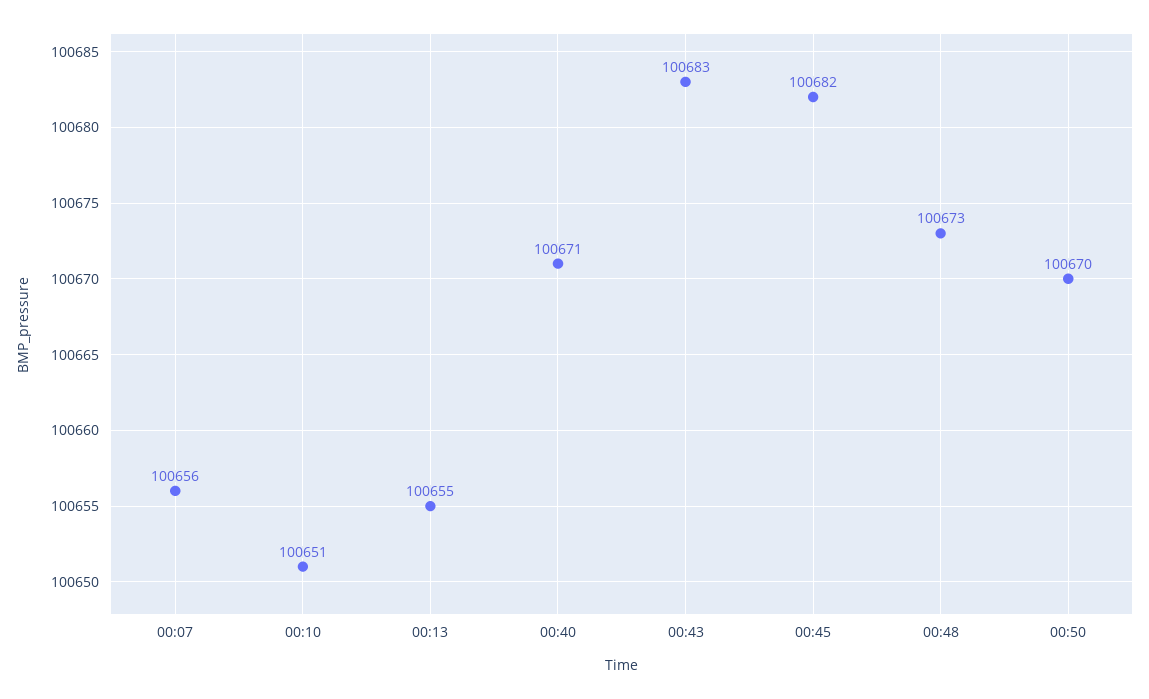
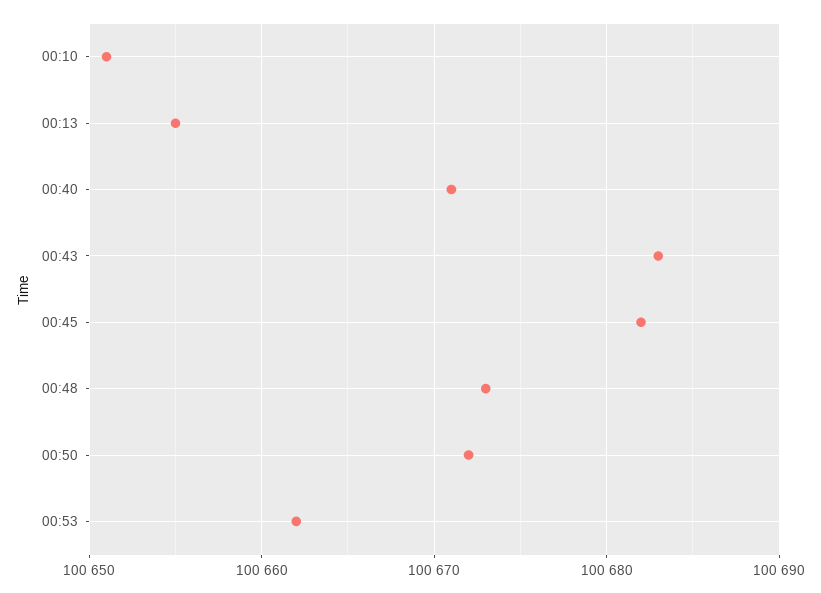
00:07: 100656 -> none
00:50: 100670 -> 100672
00:53: none -> 100662

